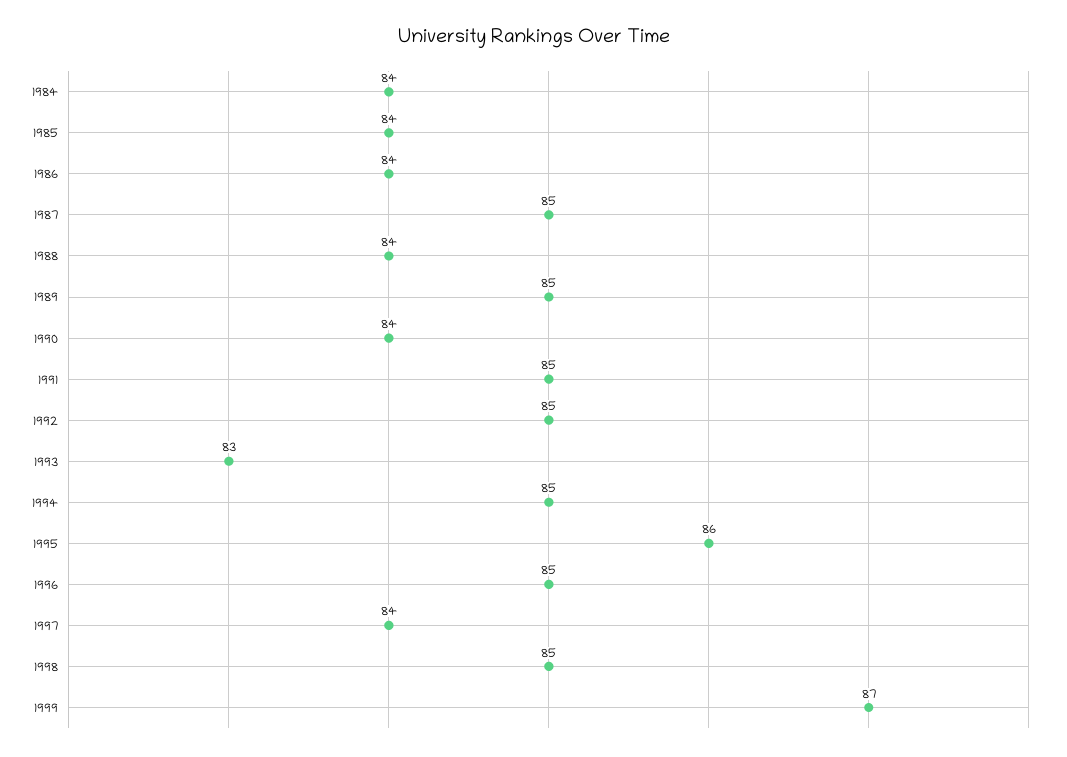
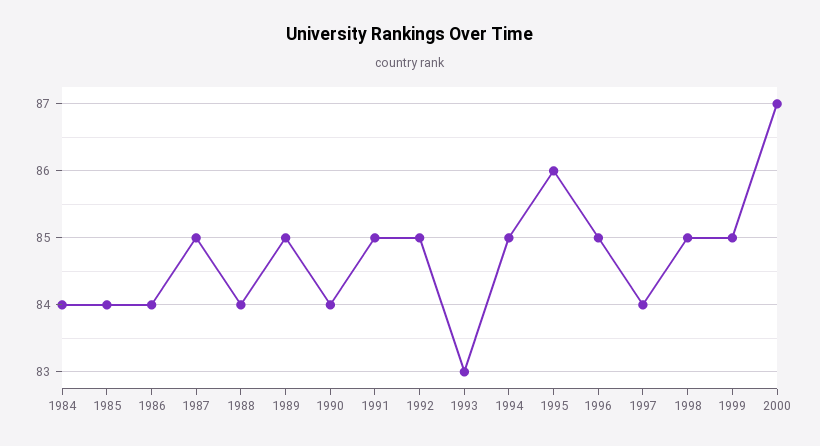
1999: 87 -> 85
2000: none -> 87

